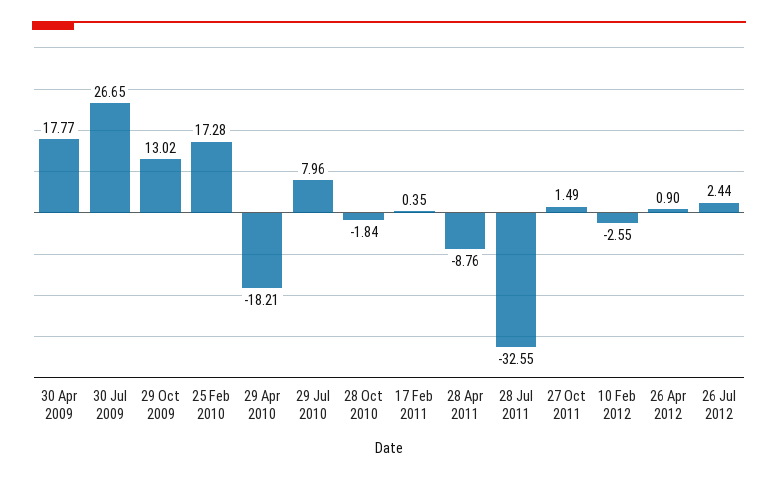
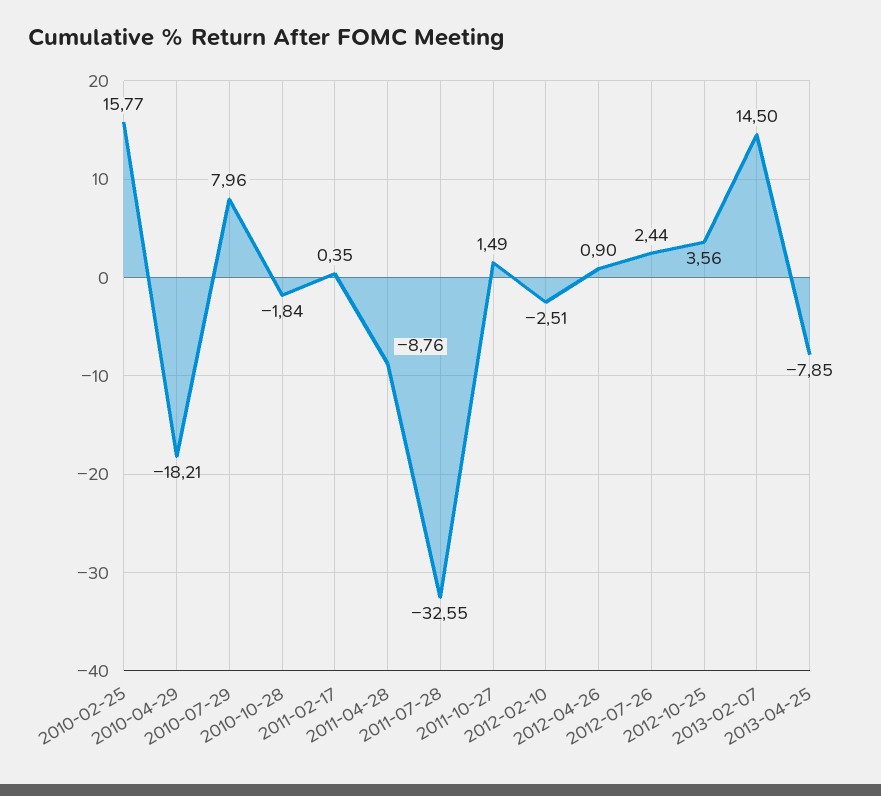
30 Apr 2009: 17.77 -> none
30 Jul 2009: 26.65 -> none
29 Oct 2009: 13.02 -> none
25 Feb 2010: 17.28 -> 15.77
10 Feb 2012: -2.55 -> -2.51
2012-10-25: none -> 3.56
2013-02-07: none -> 14.5
2013-04-25: none -> -7.85

